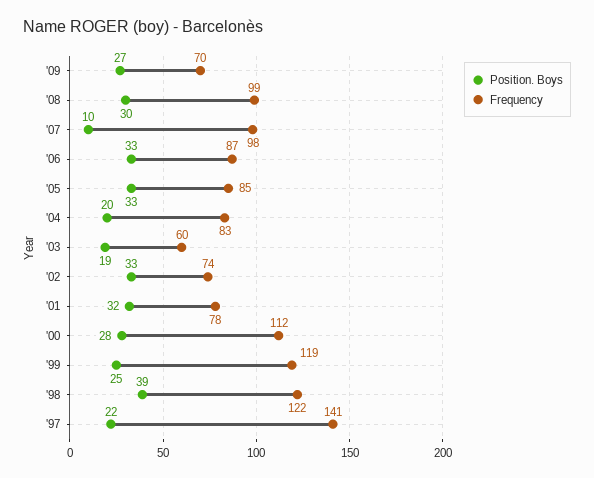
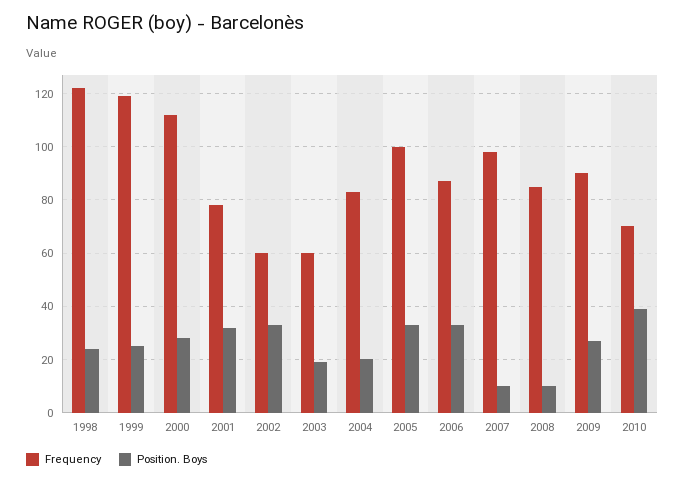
Frequency, '09: 70 -> 90
Position. Boys, '08: 30 -> 10
Frequency, '08: 99 -> 85
Frequency, '05: 85 -> 100
Frequency, '02: 74 -> 60
Position. Boys, '98: 39 -> 25
Position. Boys, '97: 22 -> none
Frequency, '97: 141 -> none
Frequency, 2010: none -> 70
Position. Boys, 2010: none -> 40

